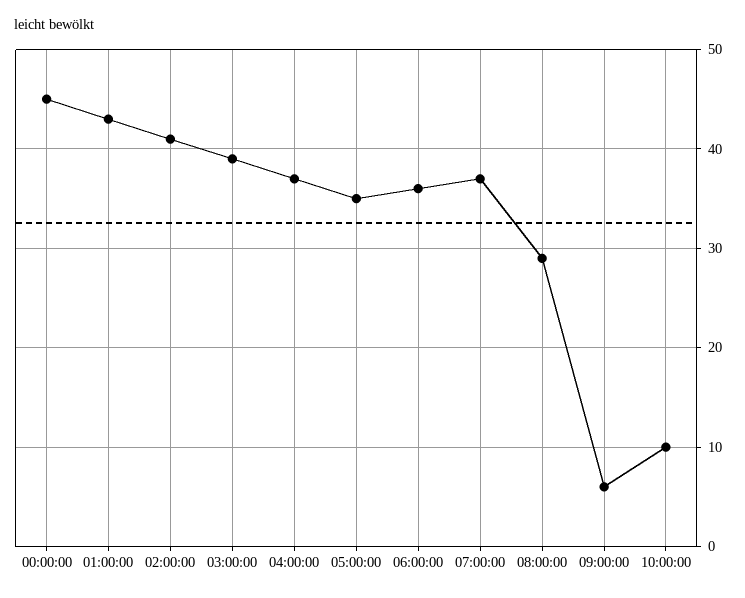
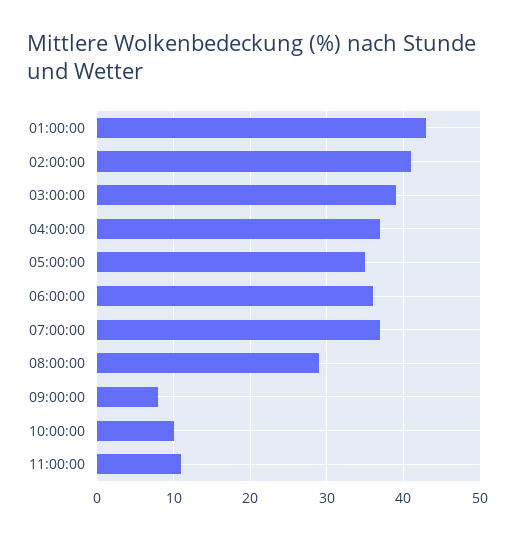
00:00:00: 45 -> none
09:00:00: 6 -> 8
11:00:00: none -> 11

